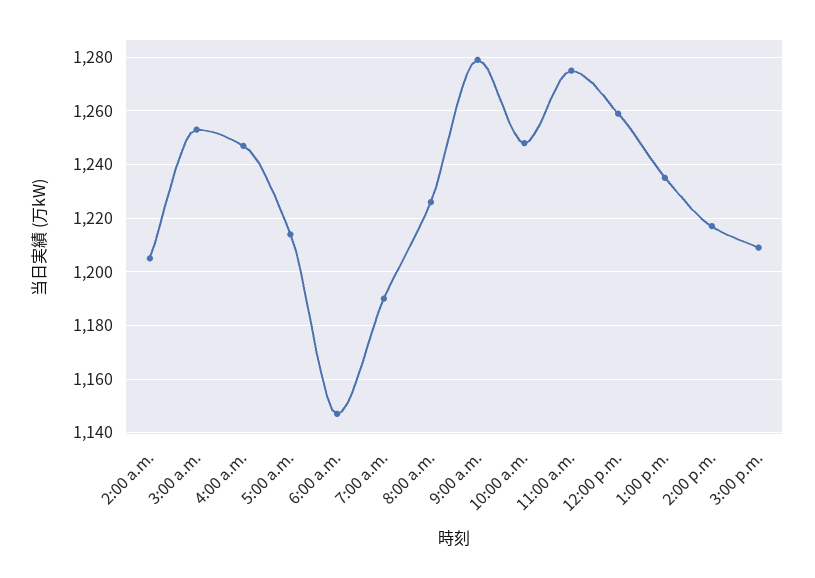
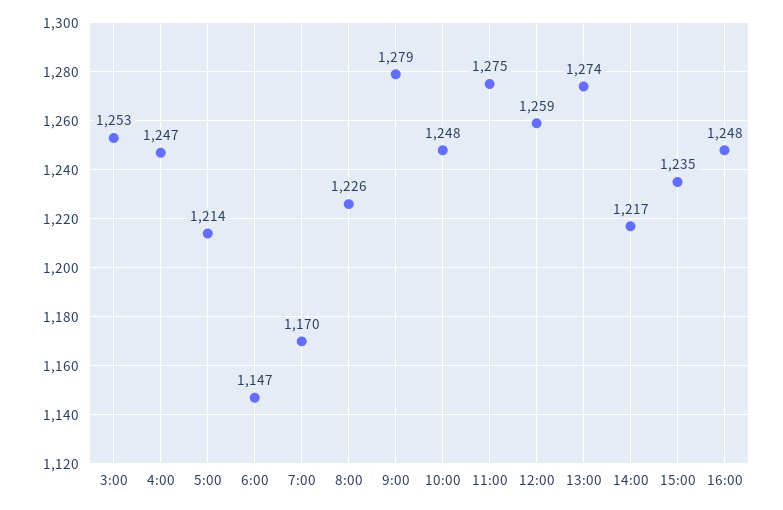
2:00 a.m.: 1205 -> none
7:00 a.m.: 1190 -> 1170
1:00 p.m.: 1235 -> 1274
3:00 p.m.: 1210 -> 1235
16:00: none -> 1248

